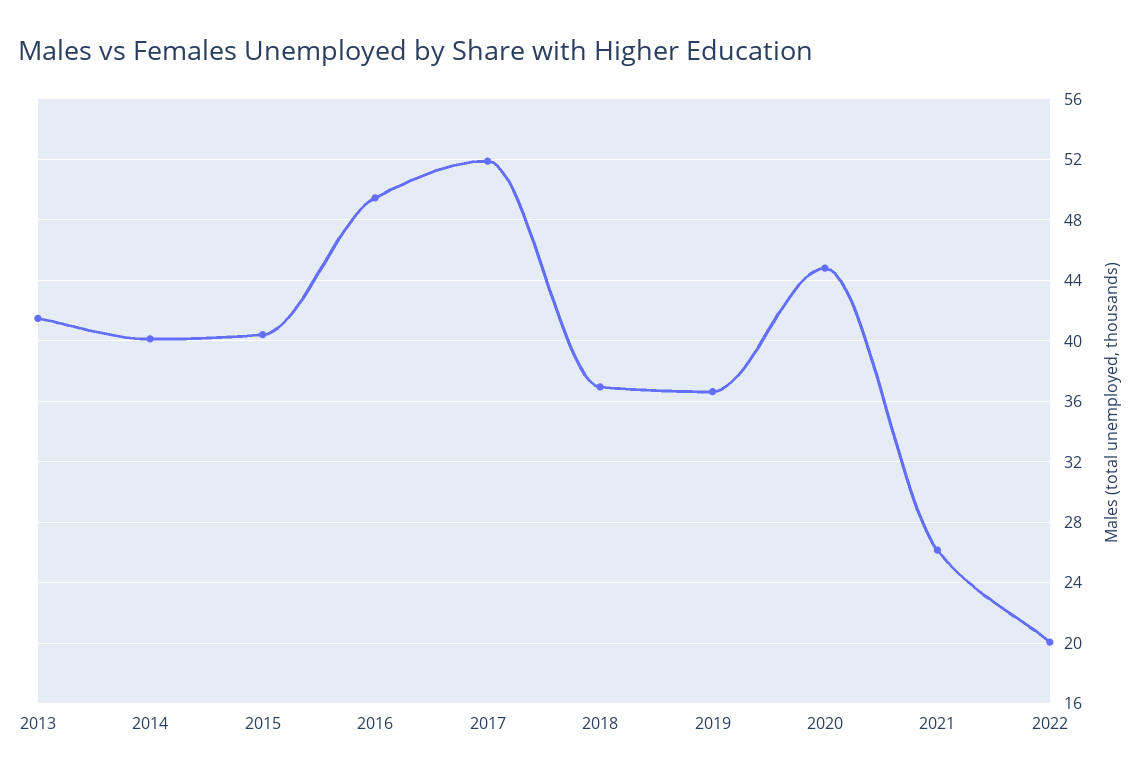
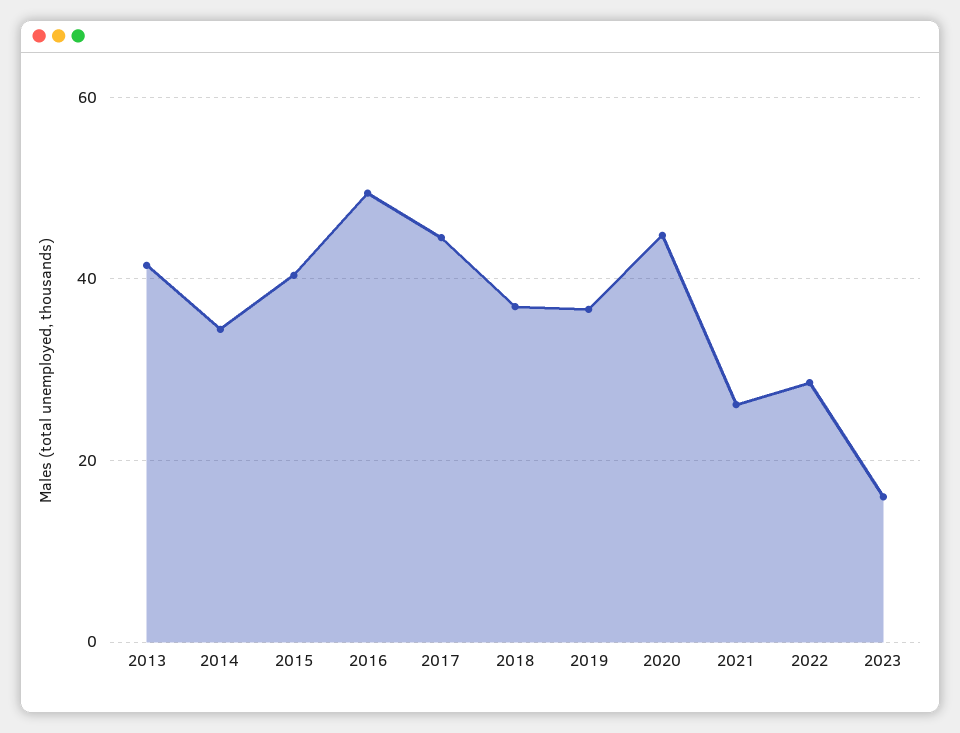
2014: 40 -> 34
2017: 52 -> 44
2022: 20 -> 28
2023: none -> 16

